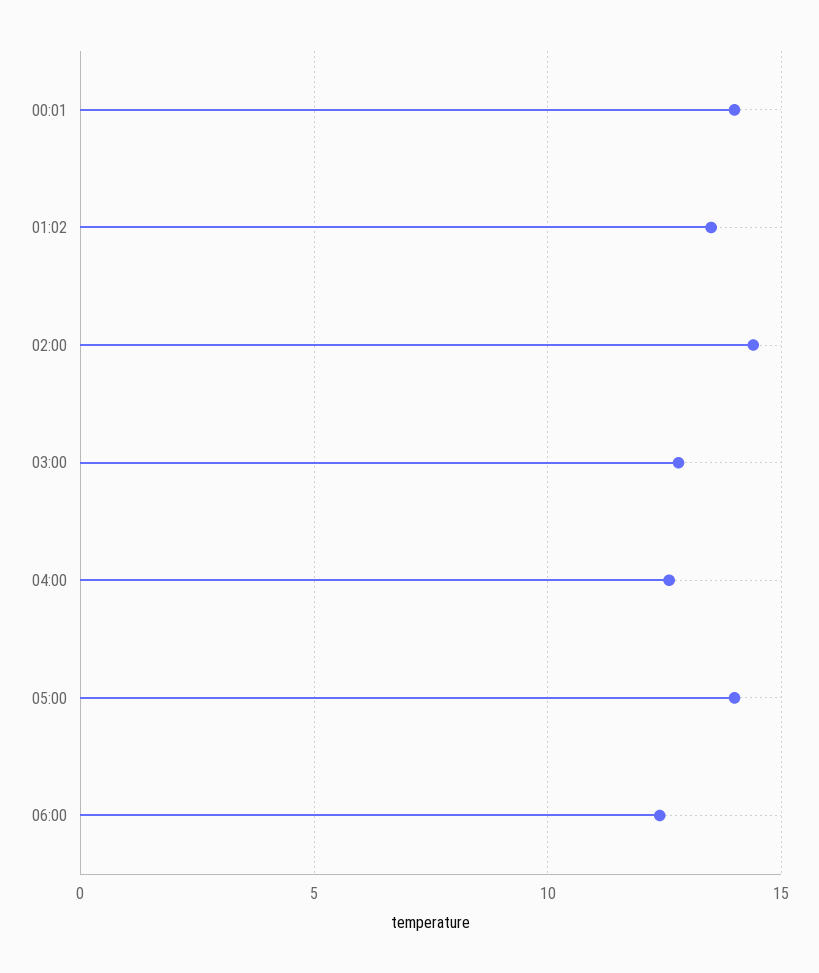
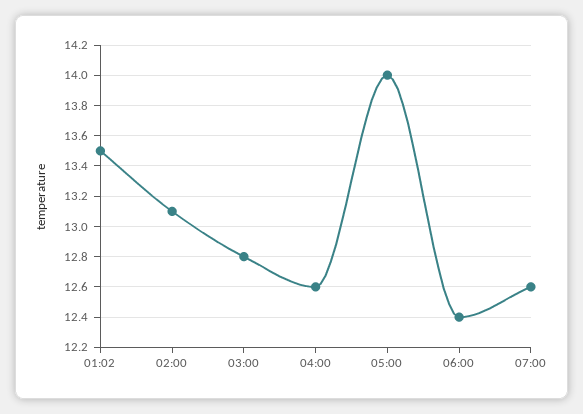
00:01: 14 -> none
02:00: 14.5 -> 13.1
07:00: none -> 12.6

